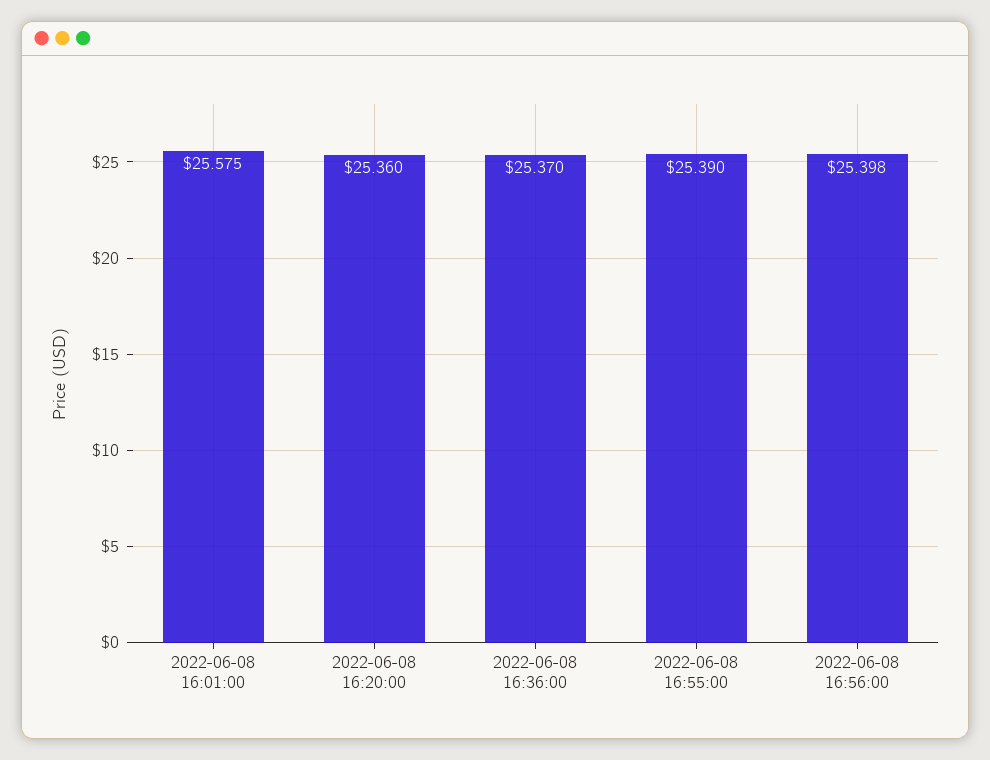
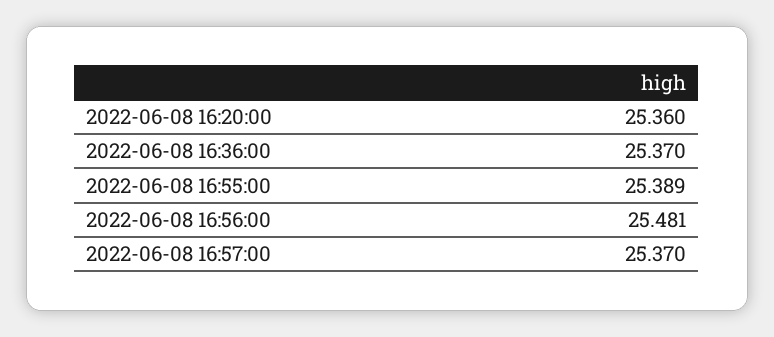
2022-06-08 16:01:00: 25.575 -> none
2022-06-08 16:55:00: 25.39 -> 25.389
2022-06-08 16:56:00: 25.398 -> 25.481
2022-06-08 16:57:00: none -> 25.37

